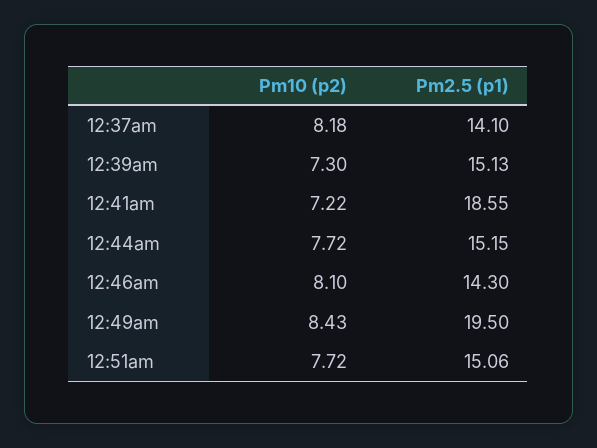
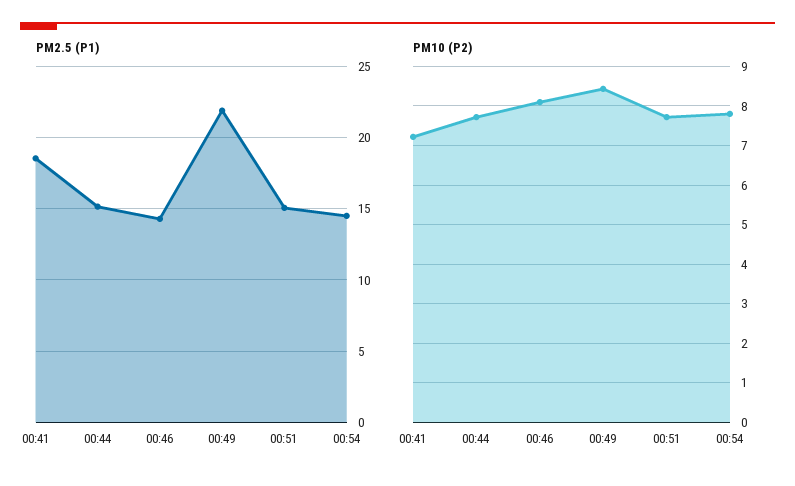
Pm10 (p2), 12:37am: 8.18 -> none
Pm2.5 (p1), 12:37am: 14.1 -> none
Pm10 (p2), 12:39am: 7.3 -> none
Pm2.5 (p1), 12:39am: 15.13 -> none
Pm2.5 (p1), 12:49am: 19.5 -> 22
Pm2.5 (p1), 00:54: none -> 14.5
Pm10 (p2), 00:54: none -> 7.8

